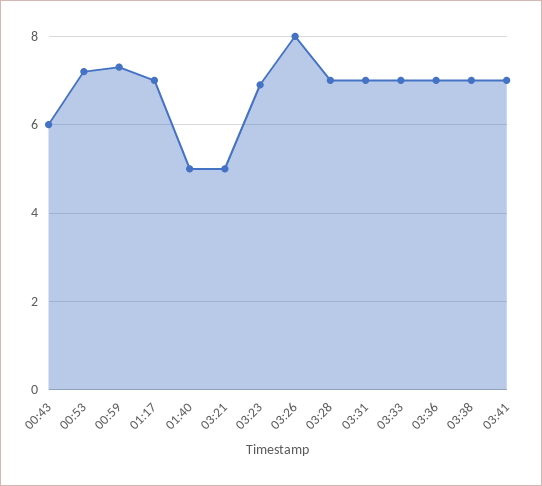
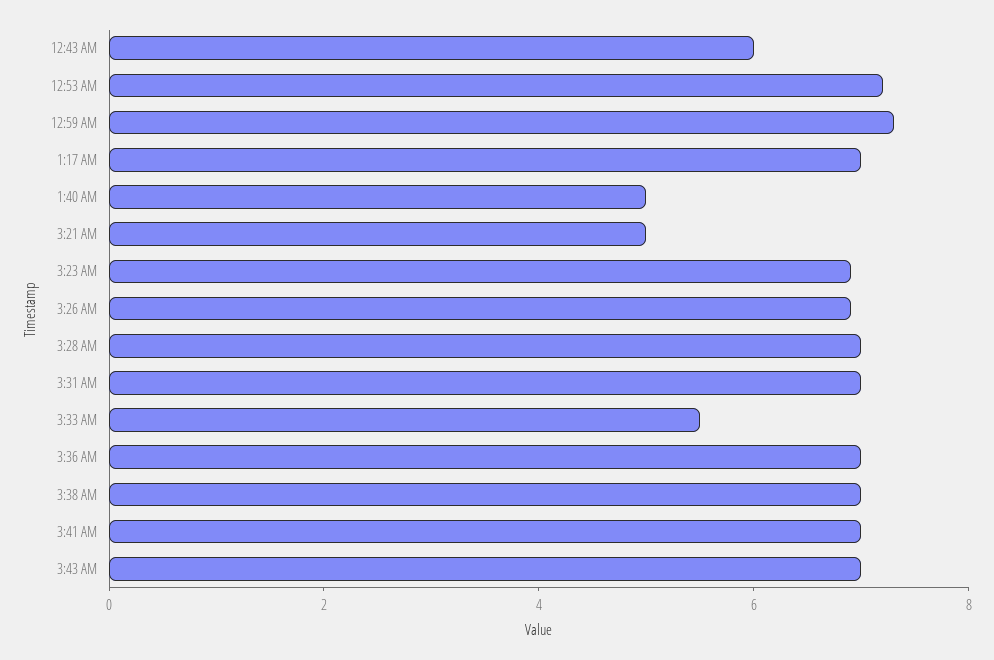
03:26: 8 -> 7
03:33: 7 -> 5.5
3:43 AM: none -> 7

